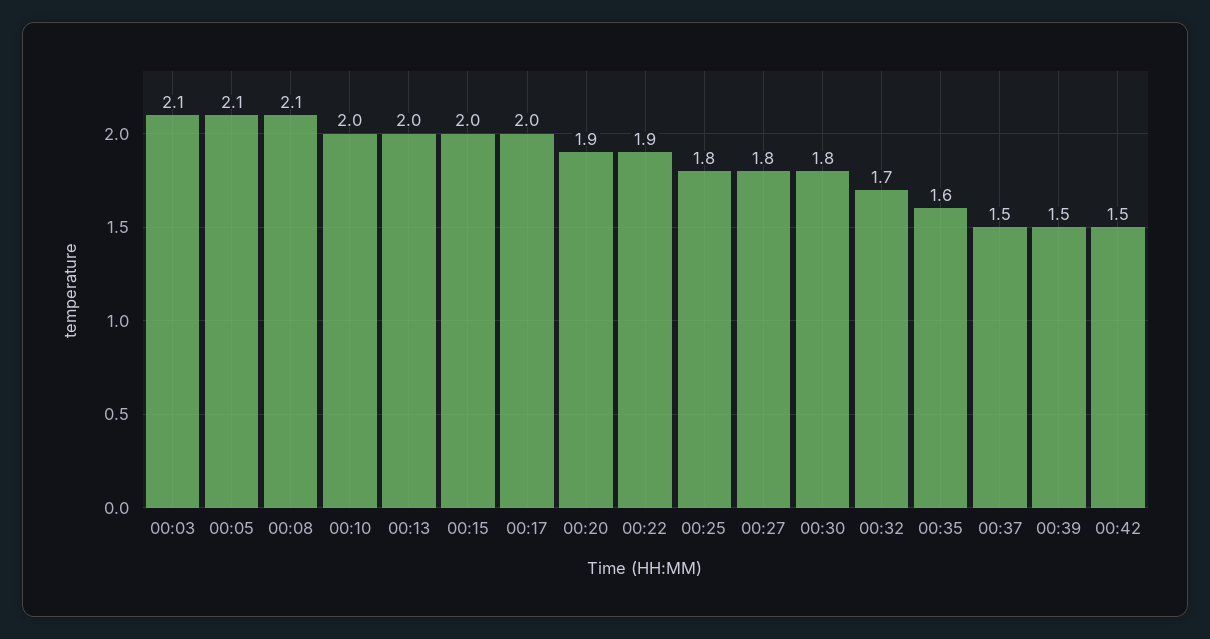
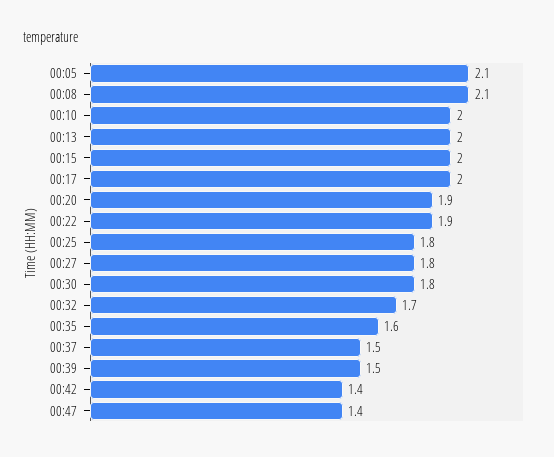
00:03: 2.1 -> none
00:42: 1.5 -> 1.4
00:47: none -> 1.4

